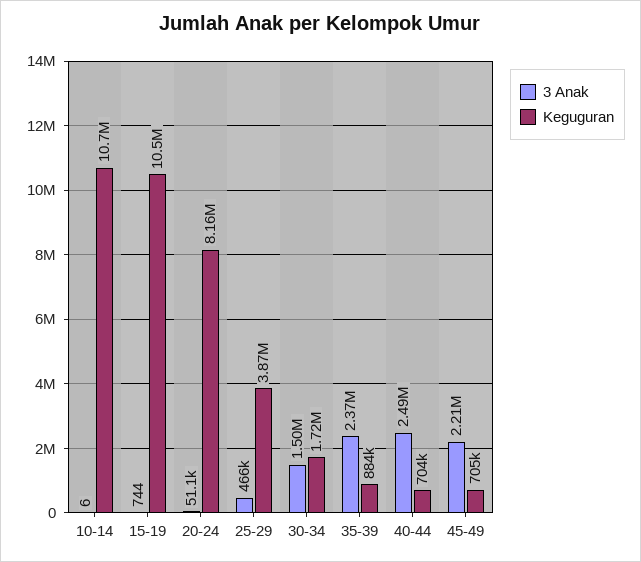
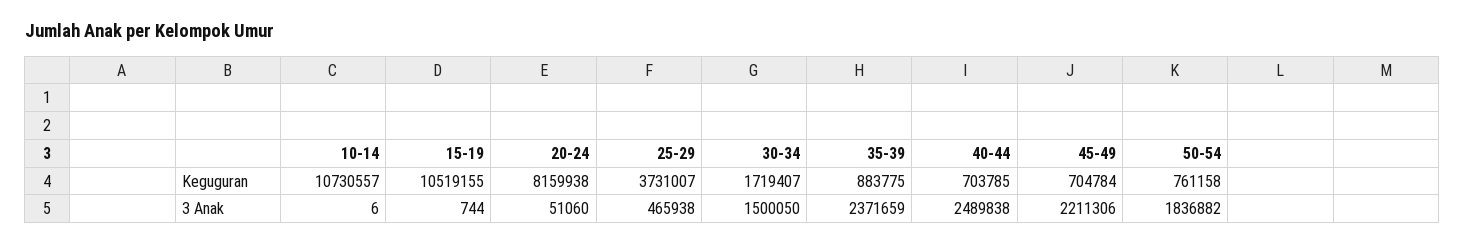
Keguguran, 25-29: 3870000 -> 3731007
Keguguran, 50-54: none -> 761158
3 Anak, 50-54: none -> 1836882

